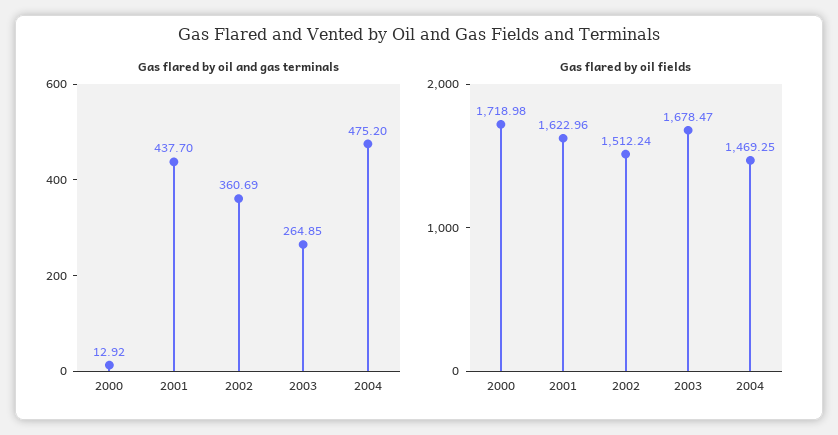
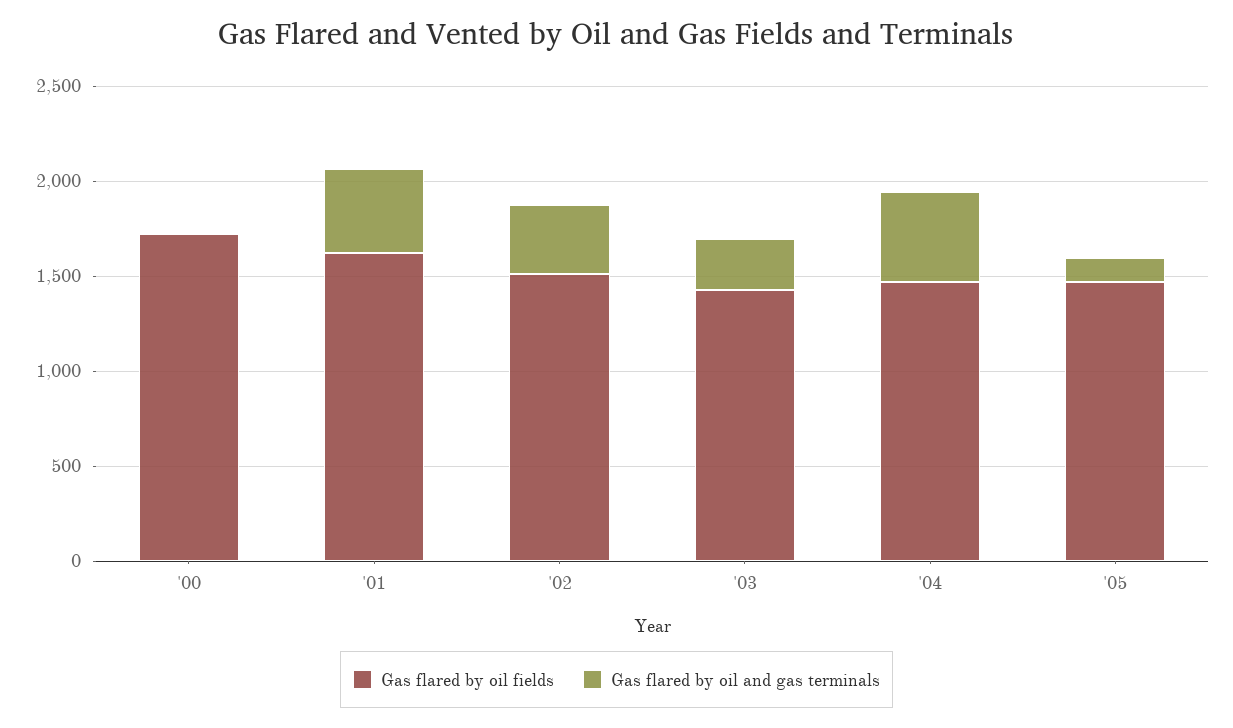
Gas flared by oil fields, 2003: 1678.47 -> 1400
Gas flared by oil fields, '05: none -> 1500
Gas flared by oil and gas terminals, '05: none -> 100

